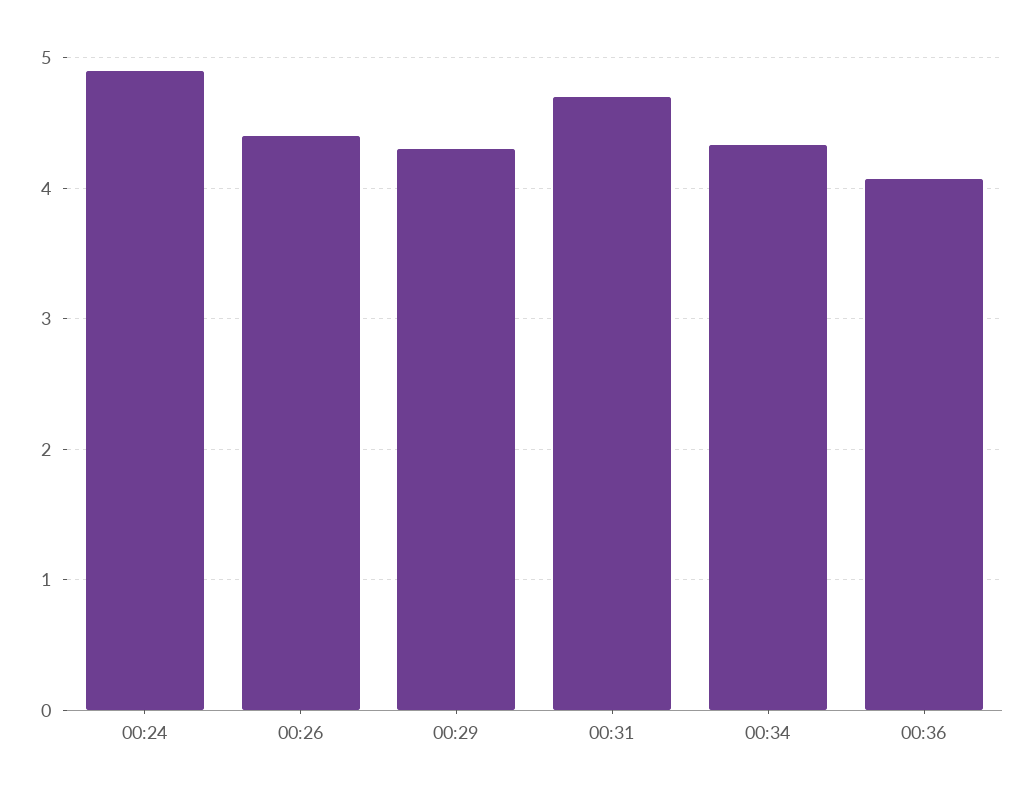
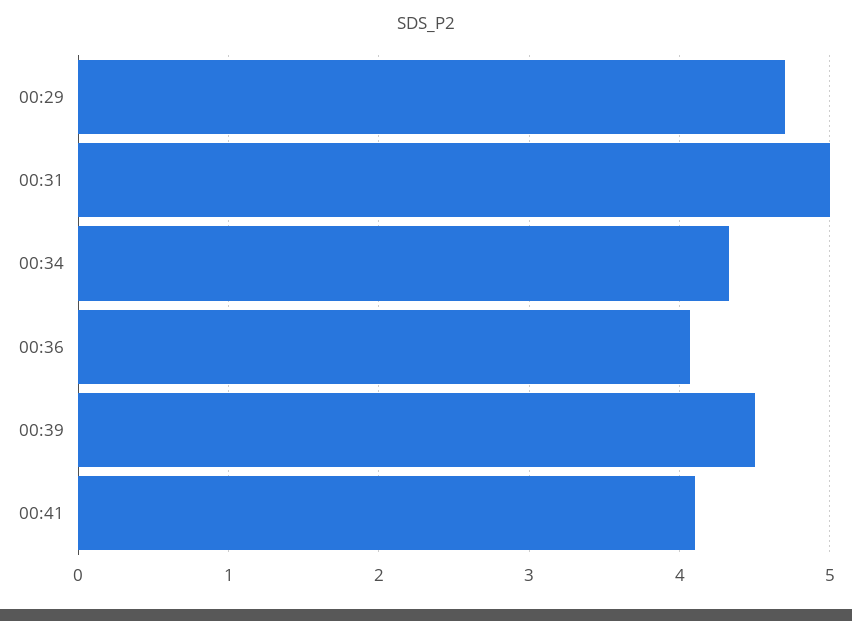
00:24: 4.9 -> none
00:26: 4.4 -> none
00:29: 4.3 -> 4.7
00:31: 4.7 -> 5
00:39: none -> 4.5
00:41: none -> 4.1

